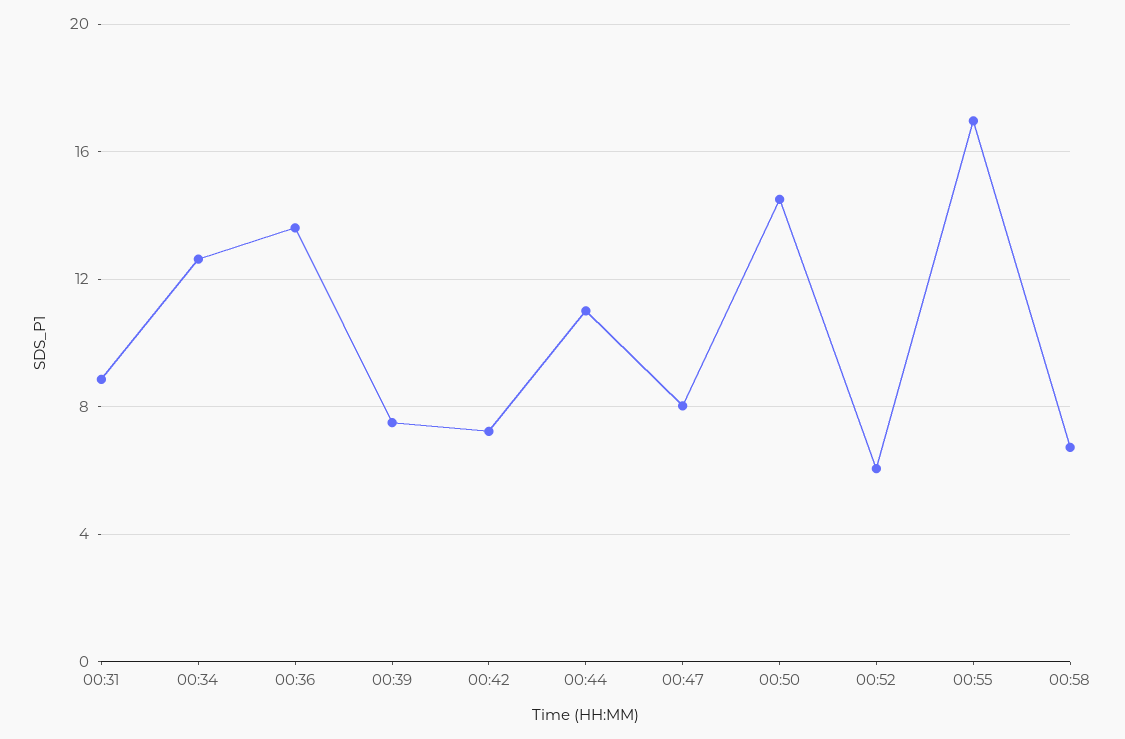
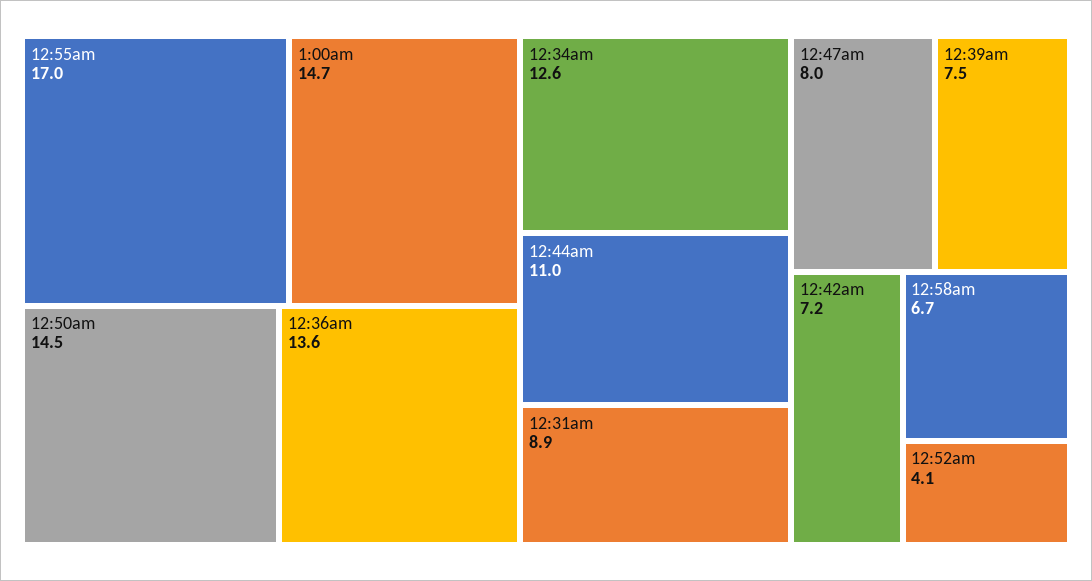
00:52: 6 -> 4.1
1:00am: none -> 14.7

